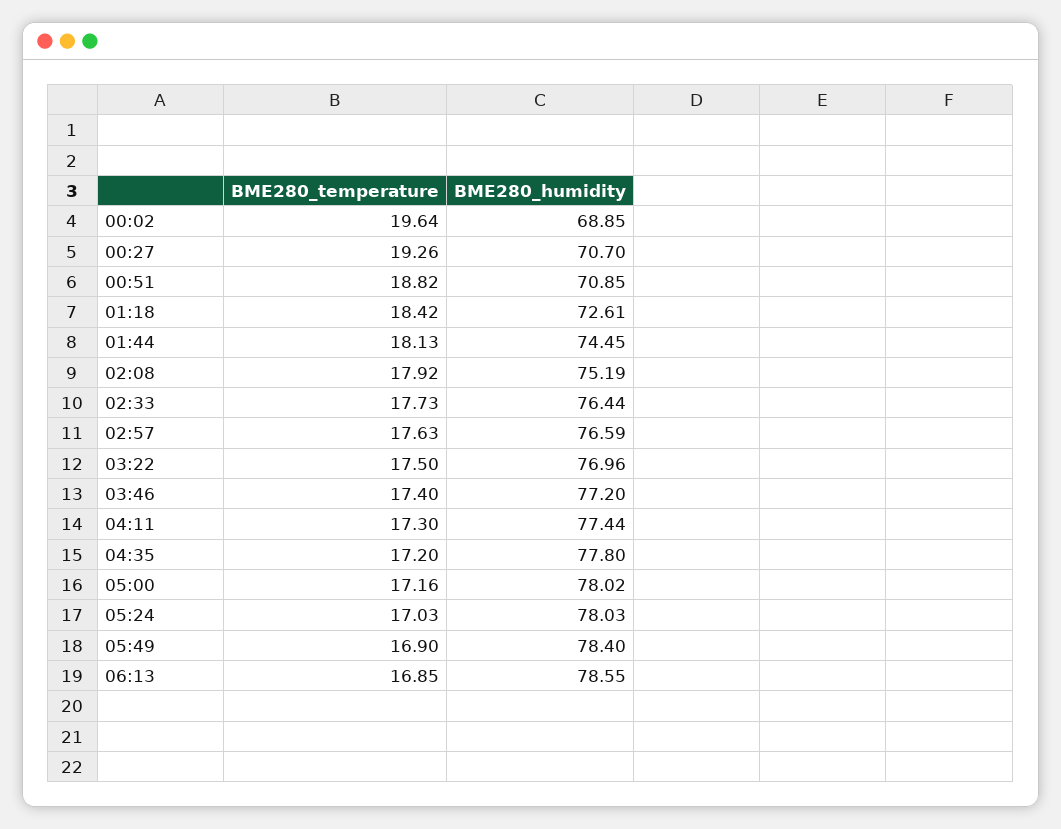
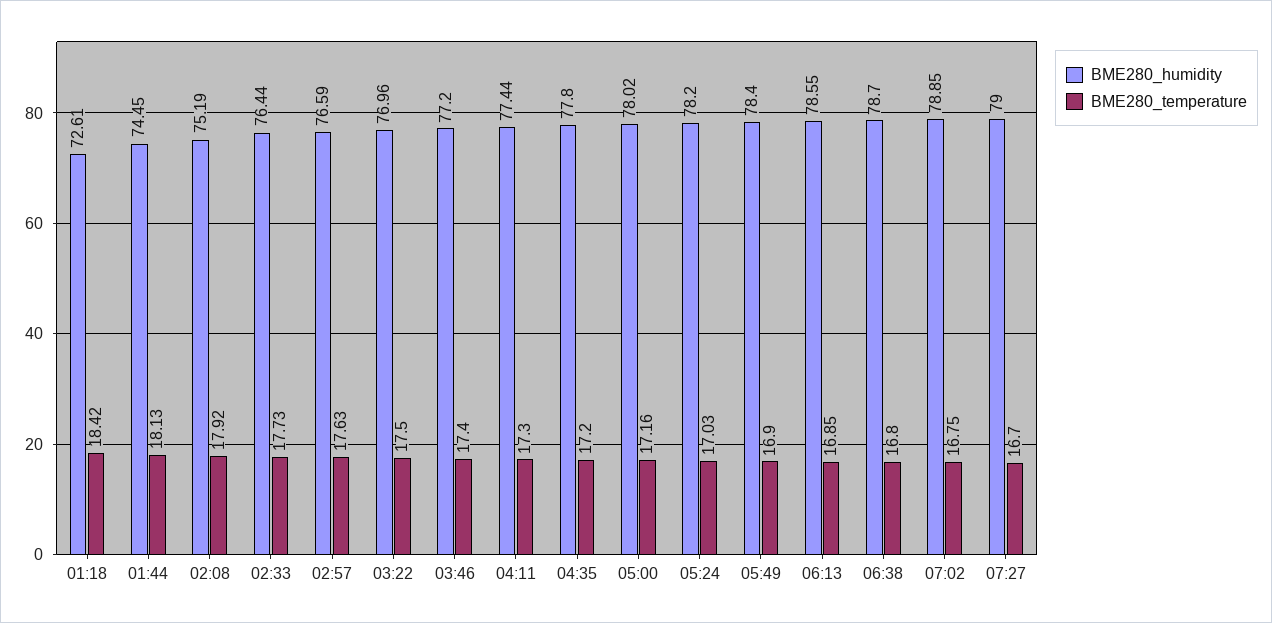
BME280_temperature, 00:02: 19.64 -> none
BME280_humidity, 00:02: 68.85 -> none
BME280_temperature, 00:27: 19.26 -> none
BME280_humidity, 00:27: 70.7 -> none
BME280_temperature, 00:51: 18.82 -> none
BME280_humidity, 00:51: 70.85 -> none
BME280_humidity, 05:24: 78.03 -> 78.2
BME280_humidity, 06:38: none -> 78.7
BME280_temperature, 06:38: none -> 16.8
BME280_humidity, 07:02: none -> 78.85
BME280_temperature, 07:02: none -> 16.75
BME280_humidity, 07:27: none -> 79
BME280_temperature, 07:27: none -> 16.7

